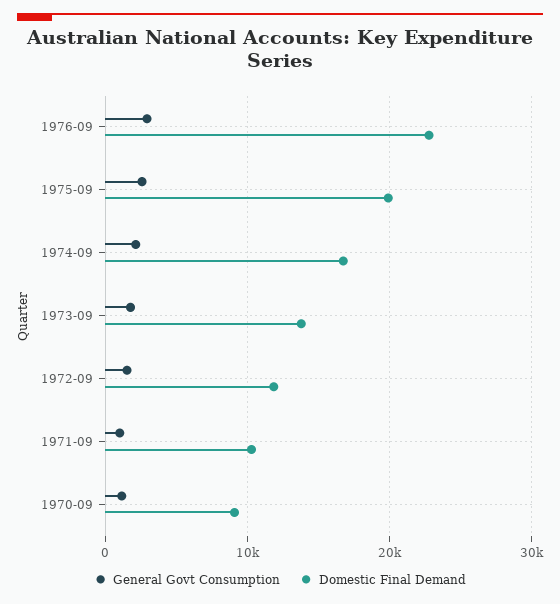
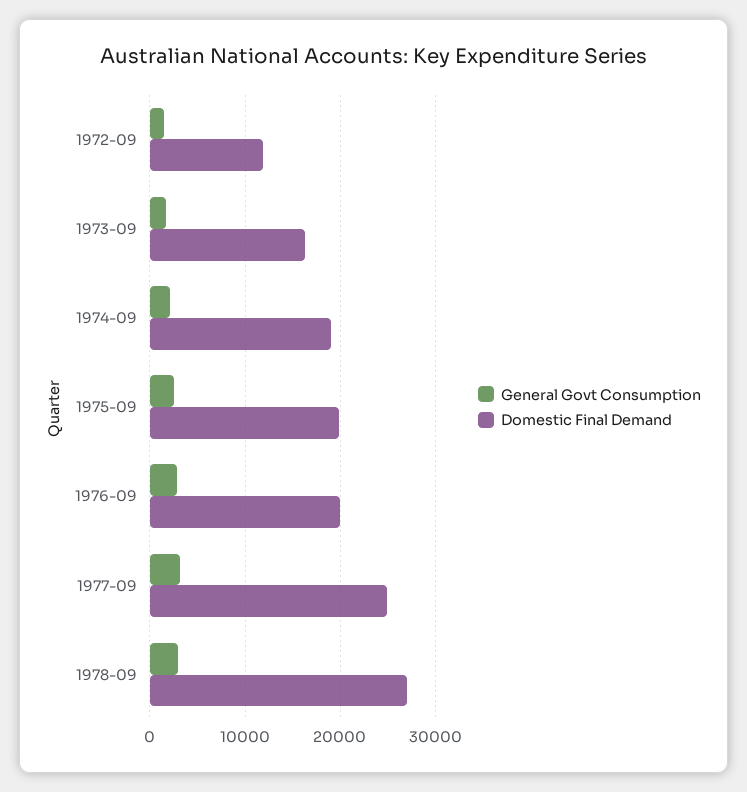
Domestic Final Demand, 1976-09: 23000 -> 20000
Domestic Final Demand, 1974-09: 17000 -> 19000
Domestic Final Demand, 1973-09: 14000 -> 16000
General Govt Consumption, 1971-09: 1000 -> none
Domestic Final Demand, 1971-09: 10000 -> none
General Govt Consumption, 1970-09: 1000 -> none
Domestic Final Demand, 1970-09: 9000 -> none
General Govt Consumption, 1977-09: none -> 3000
Domestic Final Demand, 1977-09: none -> 25000
General Govt Consumption, 1978-09: none -> 3000
Domestic Final Demand, 1978-09: none -> 27000

